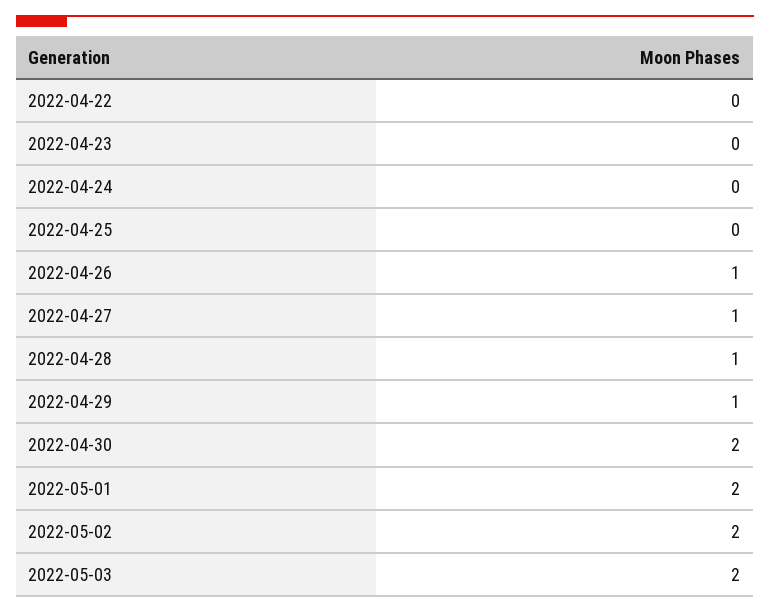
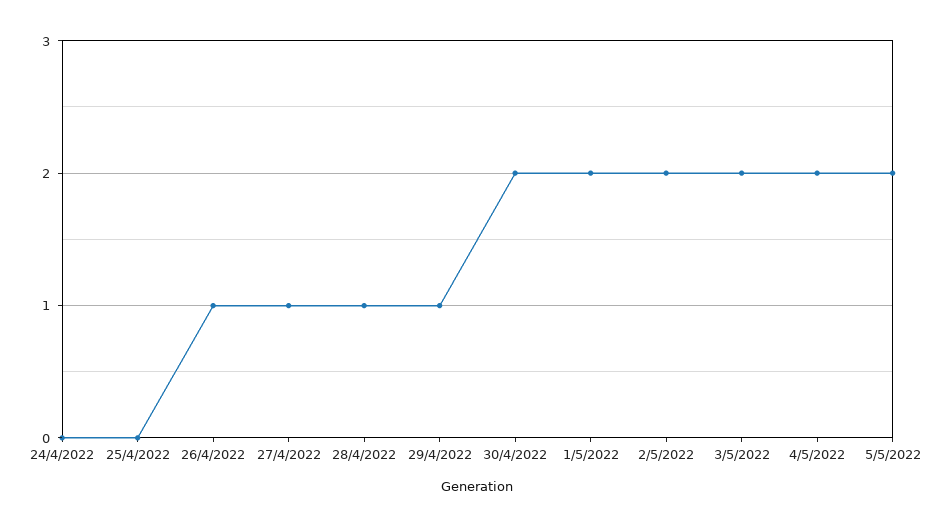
2022-04-22: 0 -> none
2022-04-23: 0 -> none
4/5/2022: none -> 2
5/5/2022: none -> 2

